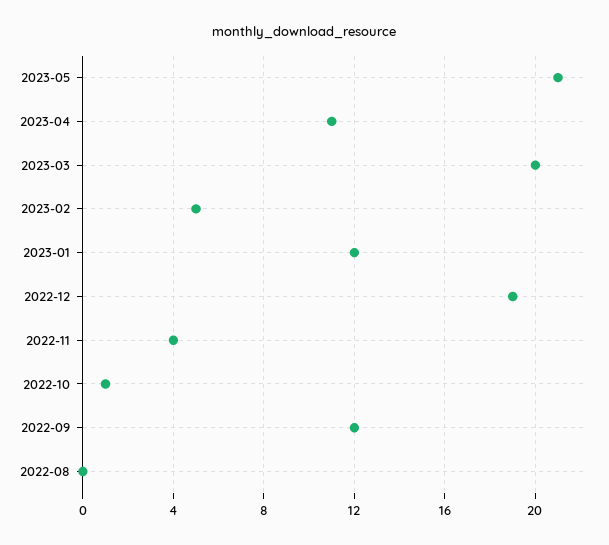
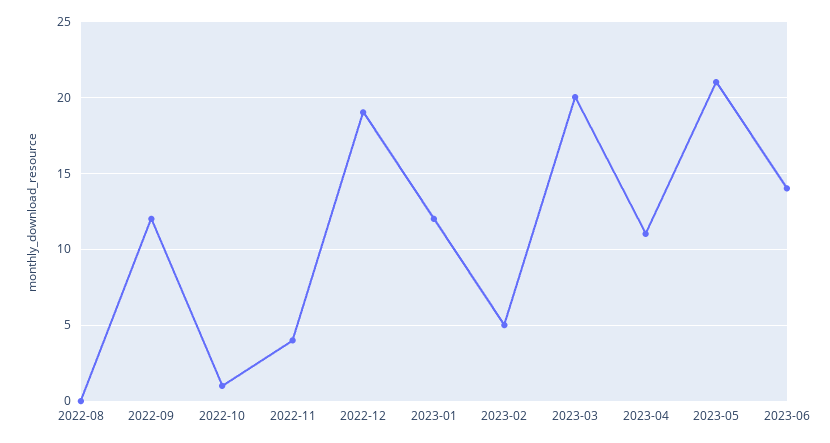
2023-06: none -> 14

